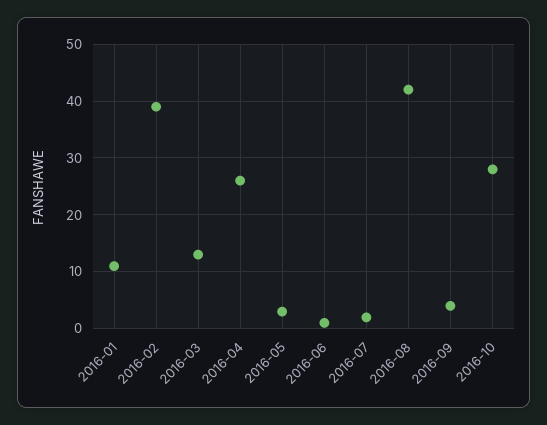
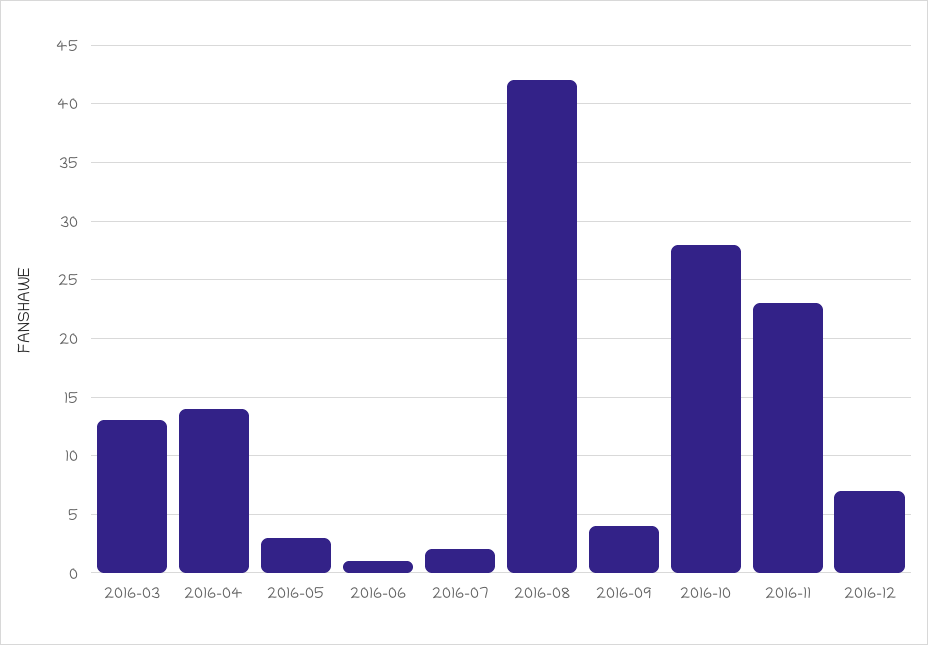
2016-01: 10 -> none
2016-02: 40 -> none
2016-04: 25 -> 14
2016-11: none -> 23
2016-12: none -> 7

